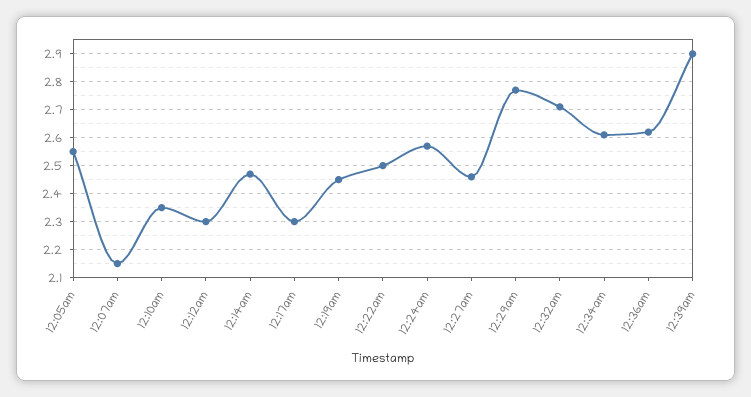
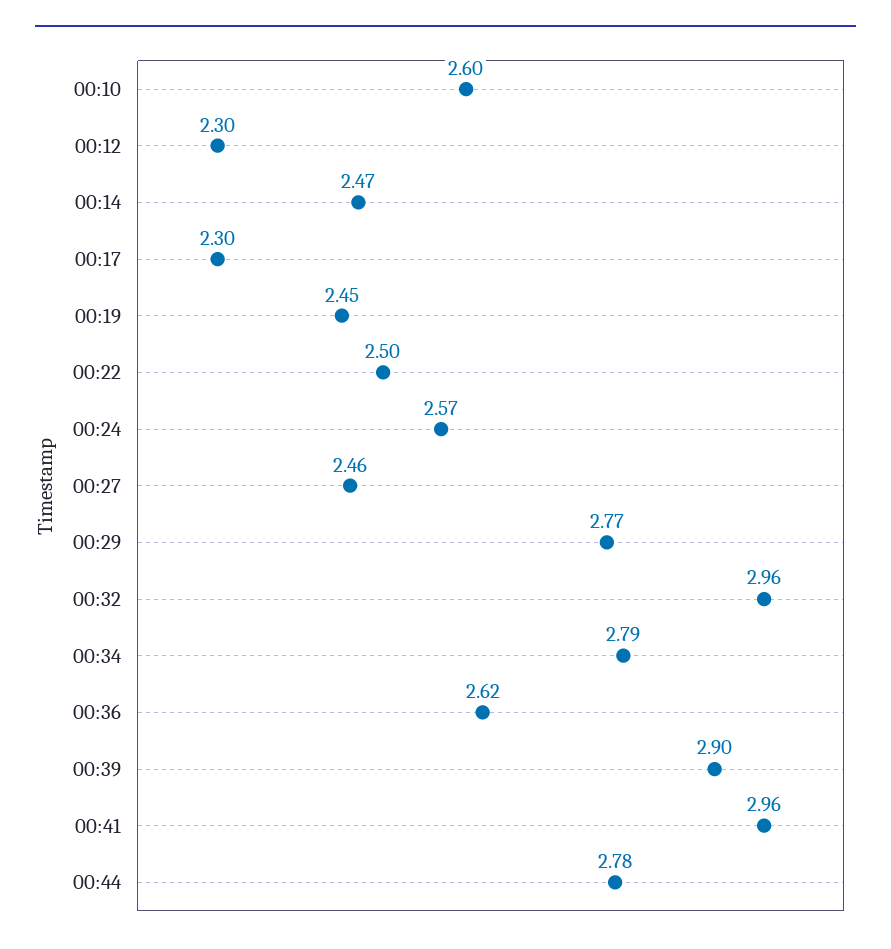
12:05am: 2.55 -> none
12:07am: 2.15 -> none
12:10am: 2.35 -> 2.6
12:32am: 2.7 -> 2.96
12:34am: 2.6 -> 2.79
00:41: none -> 2.96
00:44: none -> 2.78

